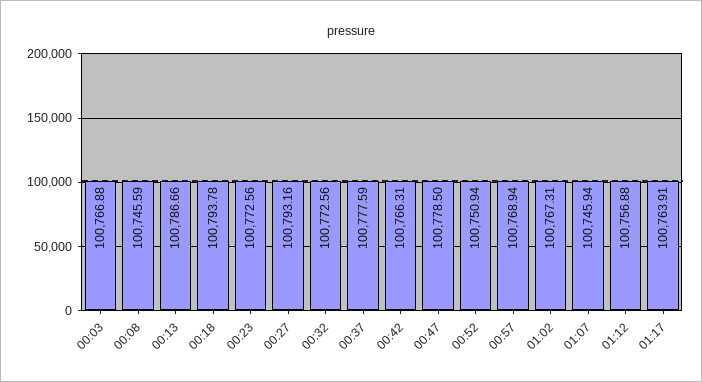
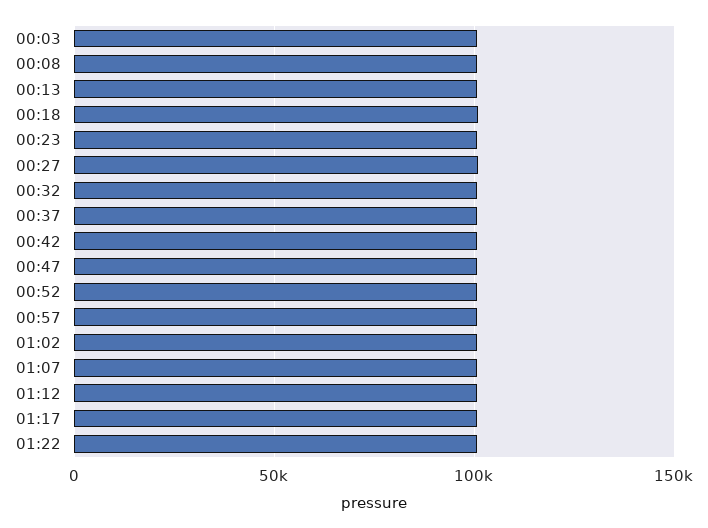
01:22: none -> 100000

